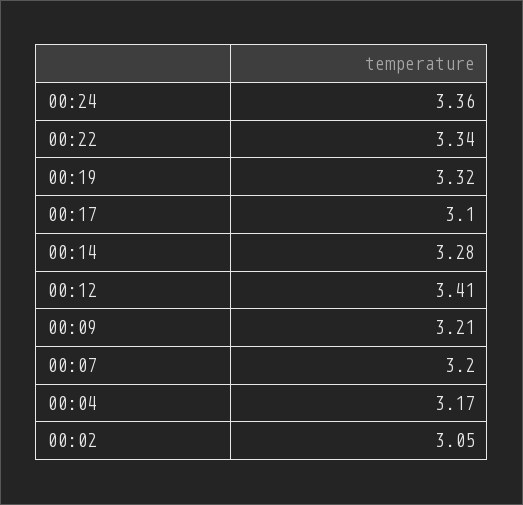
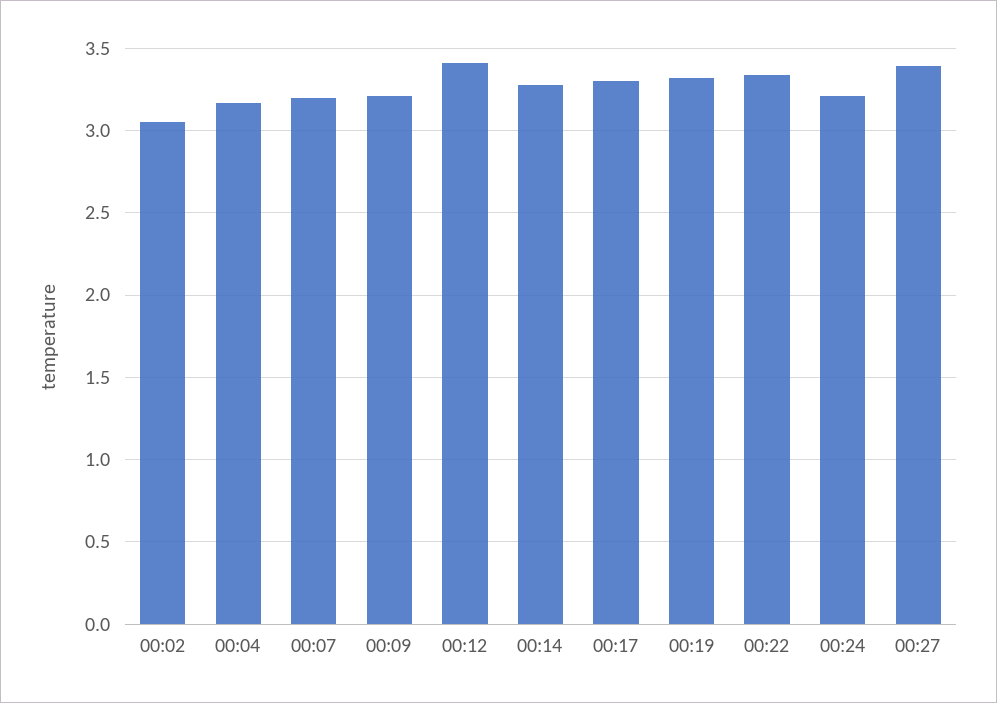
00:24: 3.36 -> 3.2
00:17: 3.1 -> 3.3
00:27: none -> 3.4

